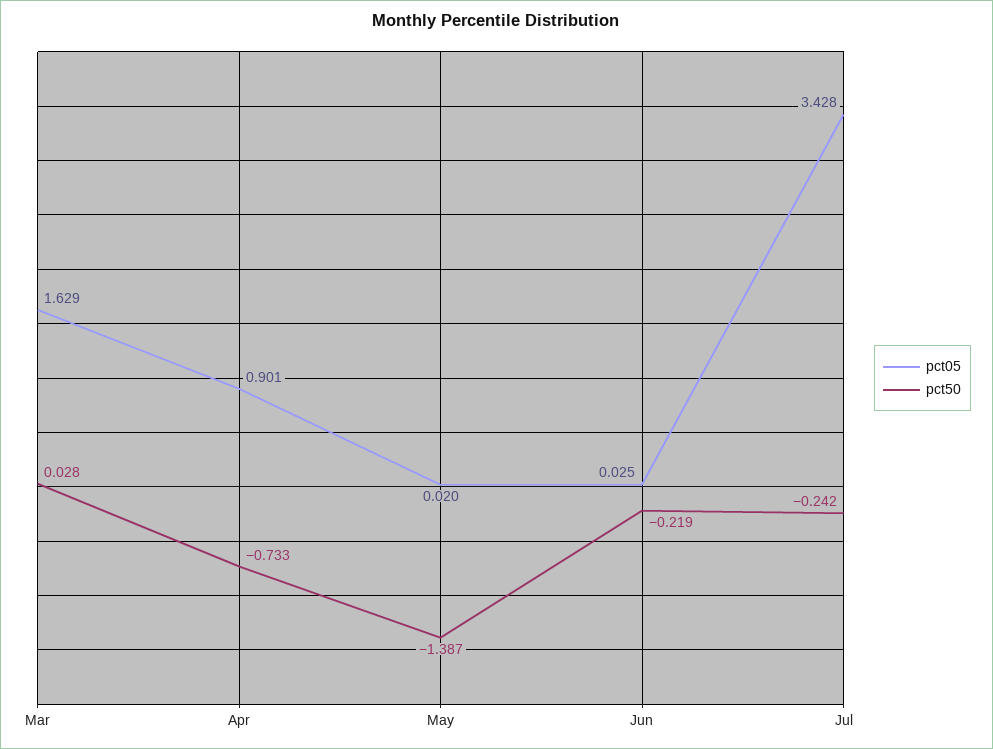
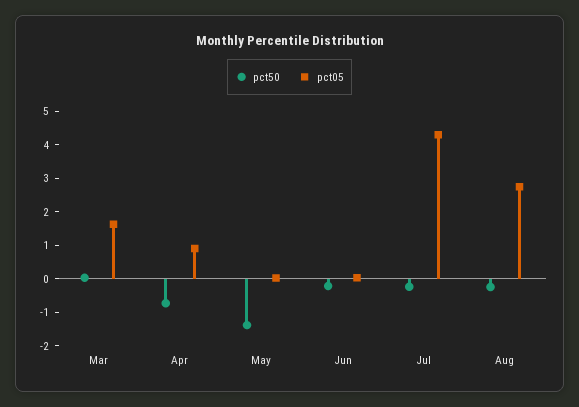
pct05, Jul: 3.428 -> 4.25
pct50, Aug: none -> -0.25
pct05, Aug: none -> 2.75

